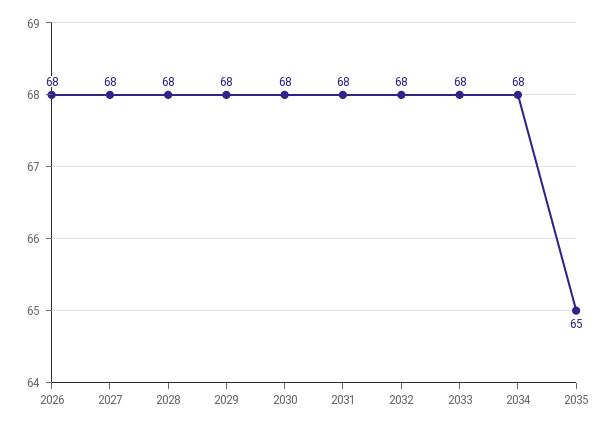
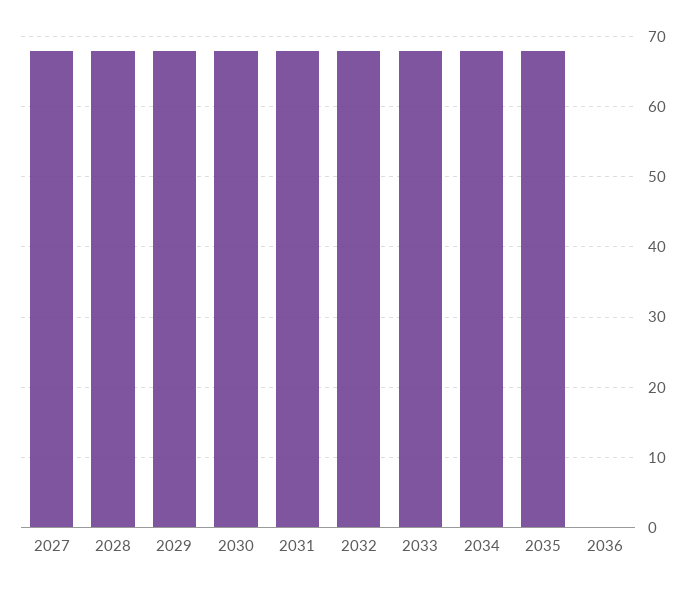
2026: 68 -> none
2035: 65 -> 68
2036: none -> 0

